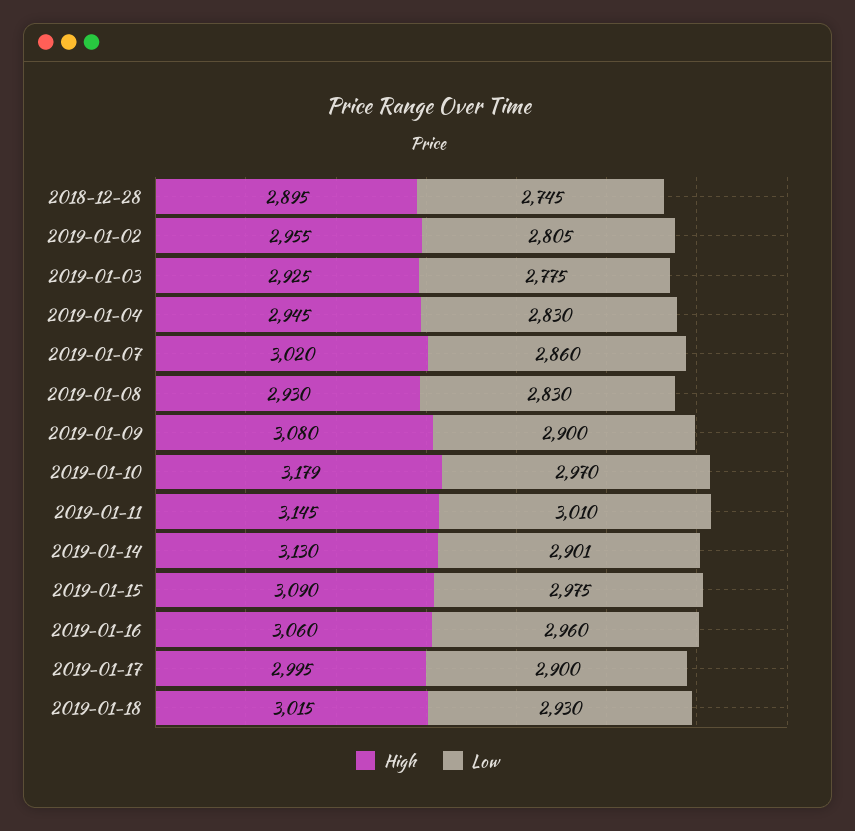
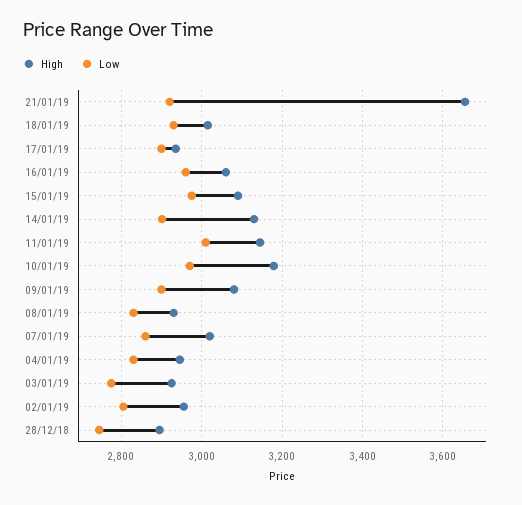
High, 2019-01-17: 2995 -> 2940
High, 21/01/19: none -> 3660
Low, 21/01/19: none -> 2920

